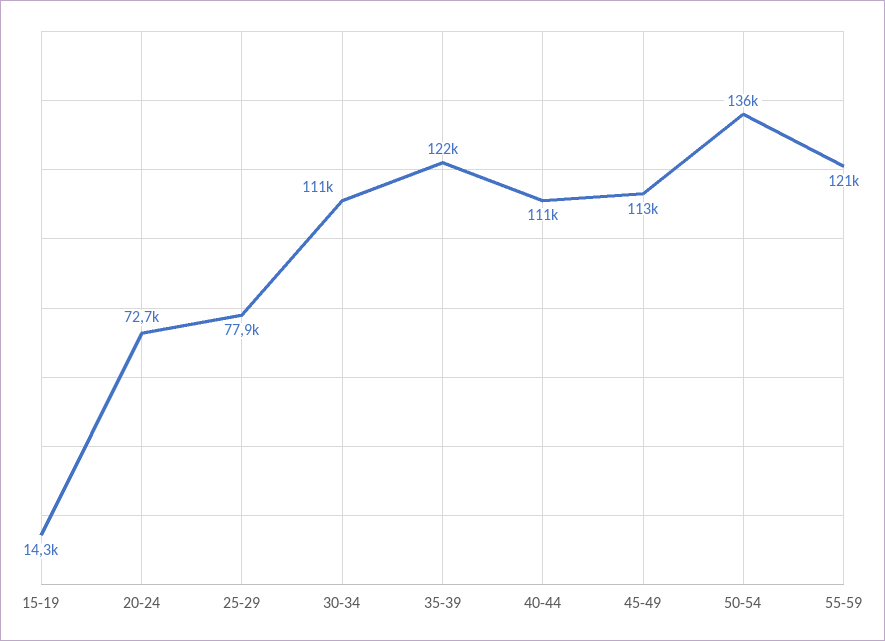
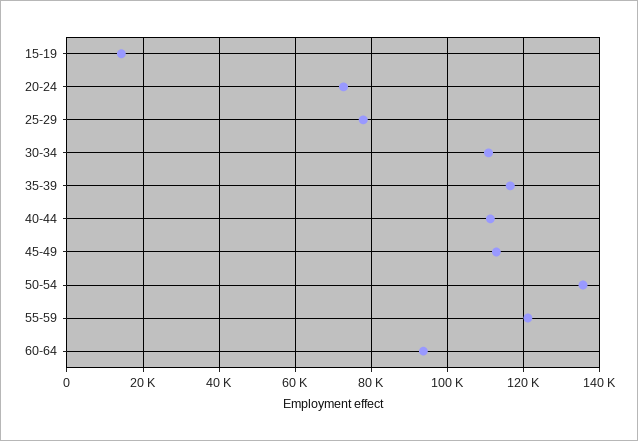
35-39: 122000 -> 116000
60-64: none -> 94000

